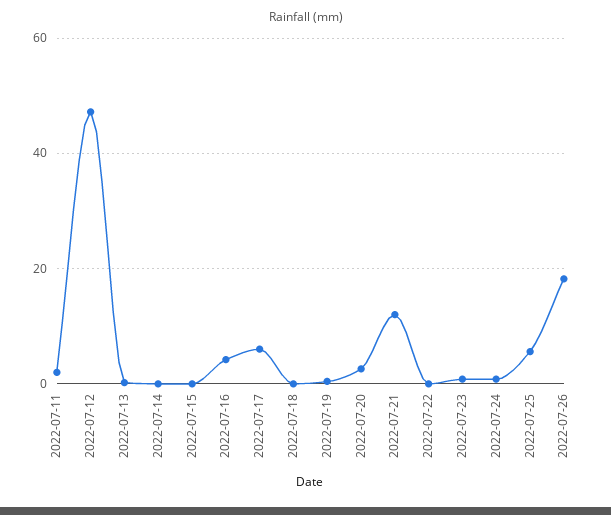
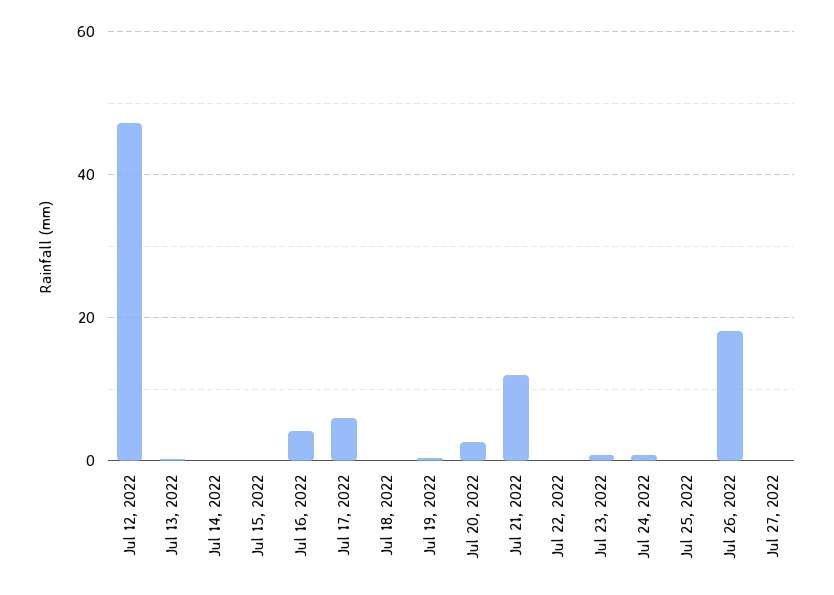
2022-07-11: 2 -> none
2022-07-25: 6 -> 0
Jul 27, 2022: none -> 0

